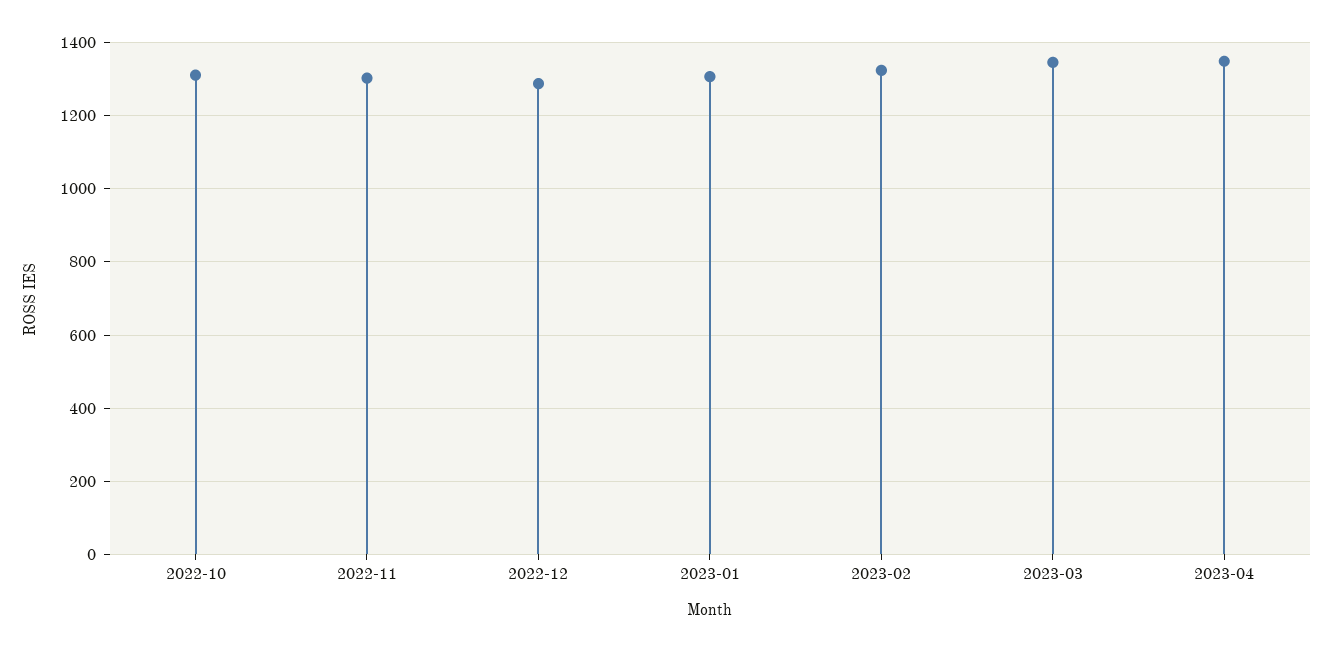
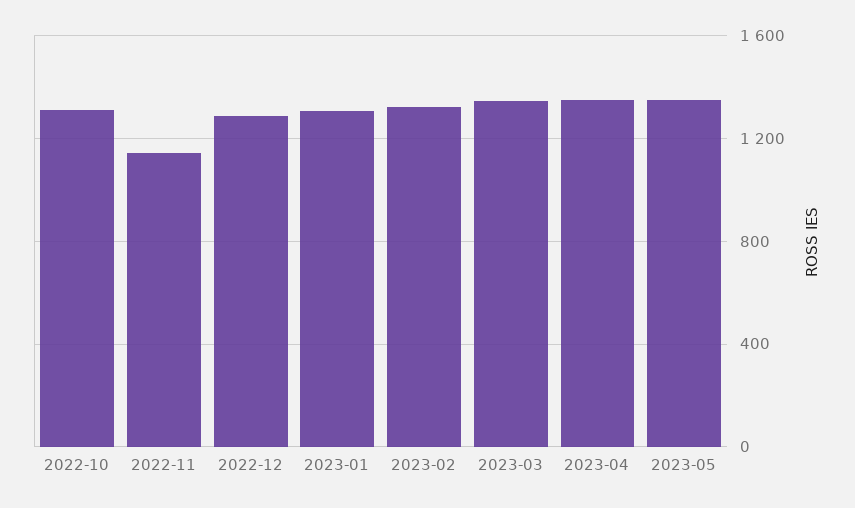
2022-11: 1300 -> 1150
2023-05: none -> 1350

